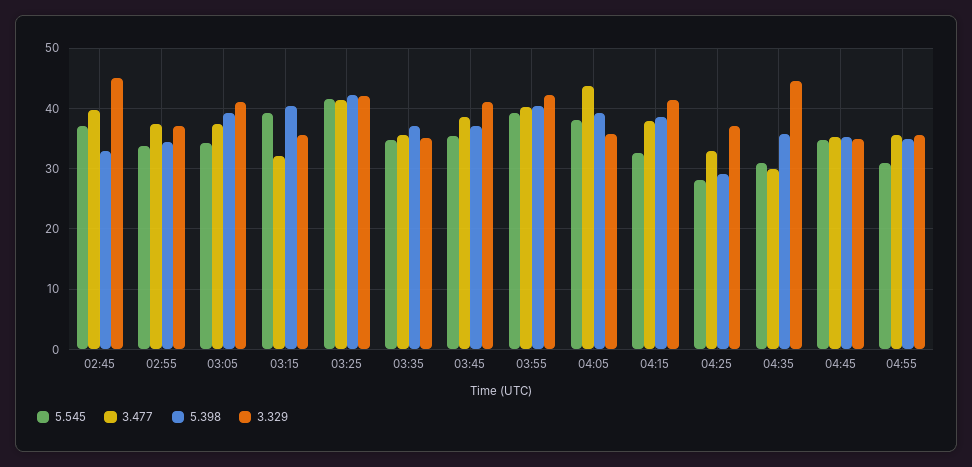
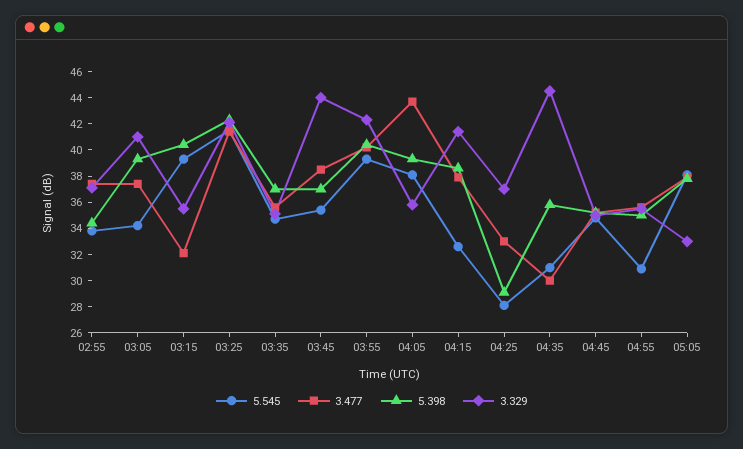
5.545, 02:45: 37 -> none
3.477, 02:45: 40 -> none
5.398, 02:45: 33 -> none
3.329, 02:45: 45 -> none
3.329, 03:45: 41 -> 44
5.545, 05:05: none -> 38
3.477, 05:05: none -> 38
5.398, 05:05: none -> 38
3.329, 05:05: none -> 33

